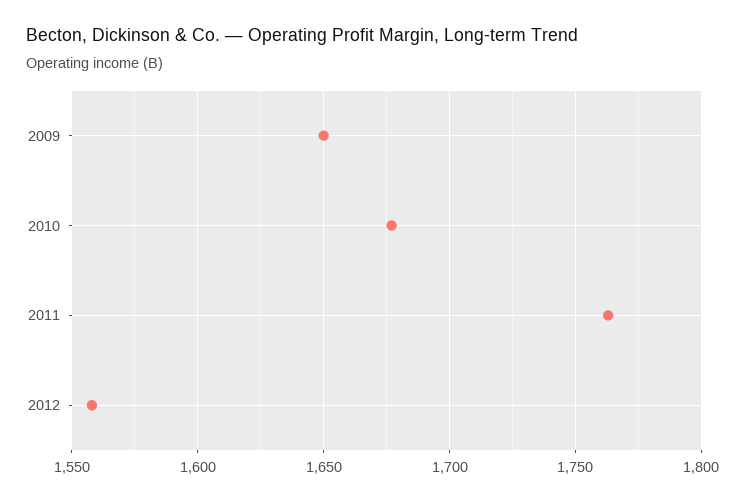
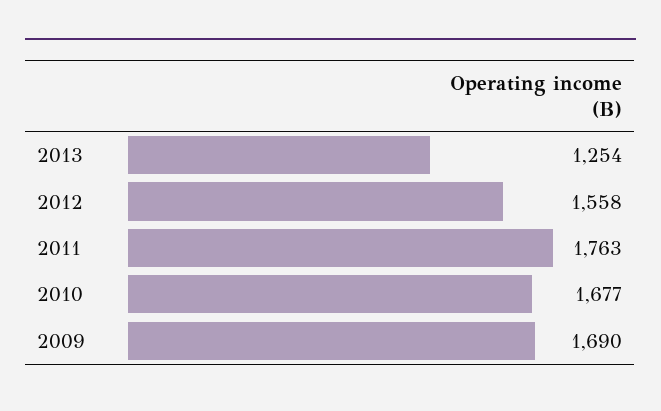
2009: 1650 -> 1690
2013: none -> 1254

